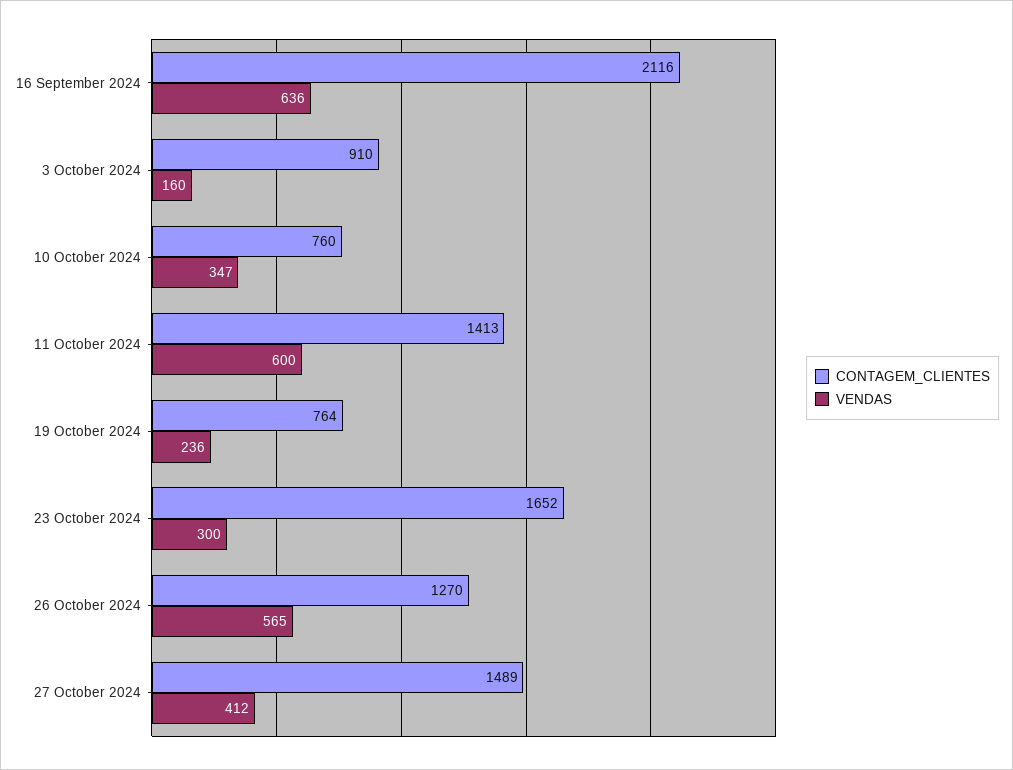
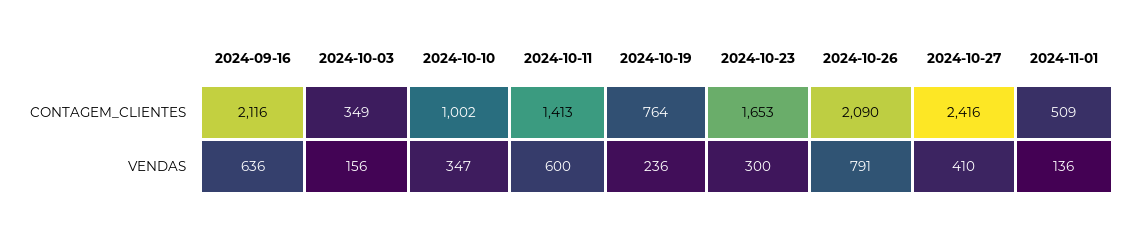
CONTAGEM_CLIENTES, 3 October 2024: 910 -> 349
VENDAS, 3 October 2024: 160 -> 156
CONTAGEM_CLIENTES, 10 October 2024: 760 -> 1002
CONTAGEM_CLIENTES, 23 October 2024: 1652 -> 1653
CONTAGEM_CLIENTES, 26 October 2024: 1270 -> 2090
VENDAS, 26 October 2024: 565 -> 791
CONTAGEM_CLIENTES, 27 October 2024: 1489 -> 2416
VENDAS, 27 October 2024: 412 -> 410
CONTAGEM_CLIENTES, 2024-11-01: none -> 509
VENDAS, 2024-11-01: none -> 136

